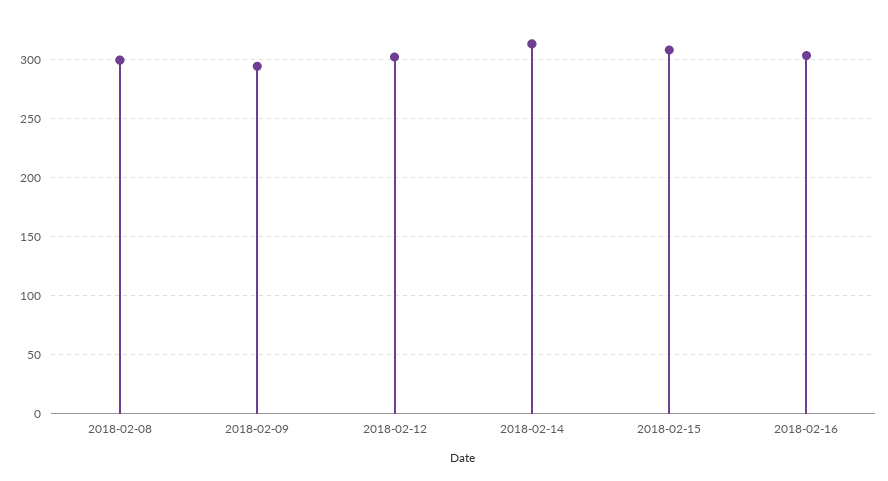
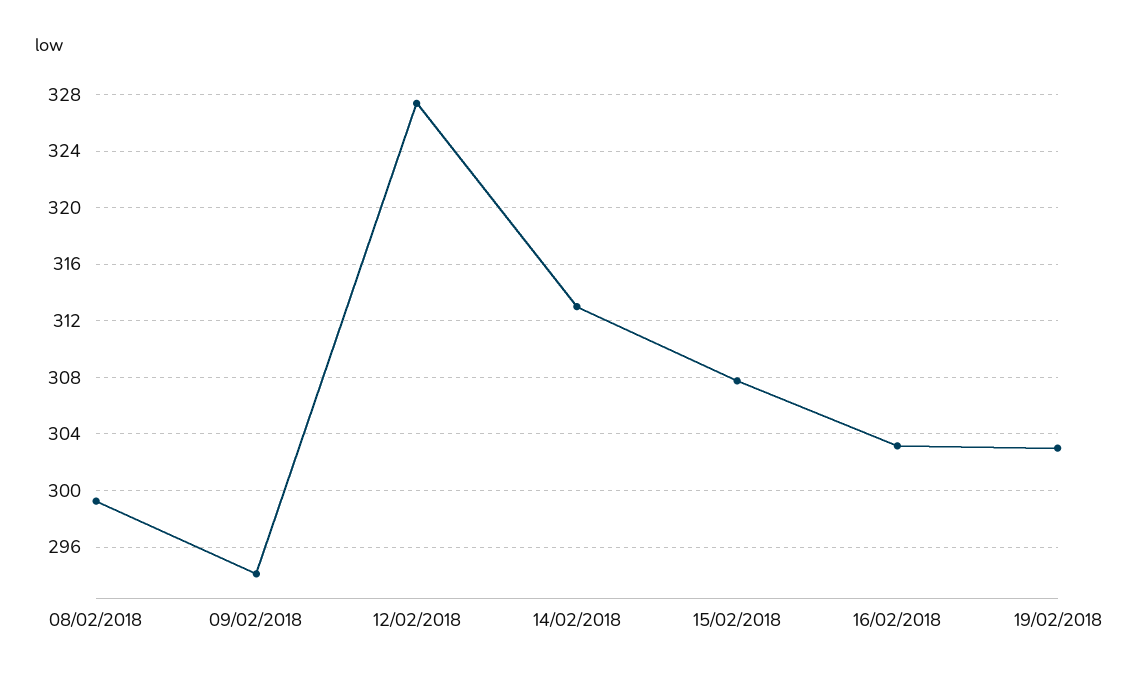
2018-02-12: 300 -> 327.5
19/02/2018: none -> 303

